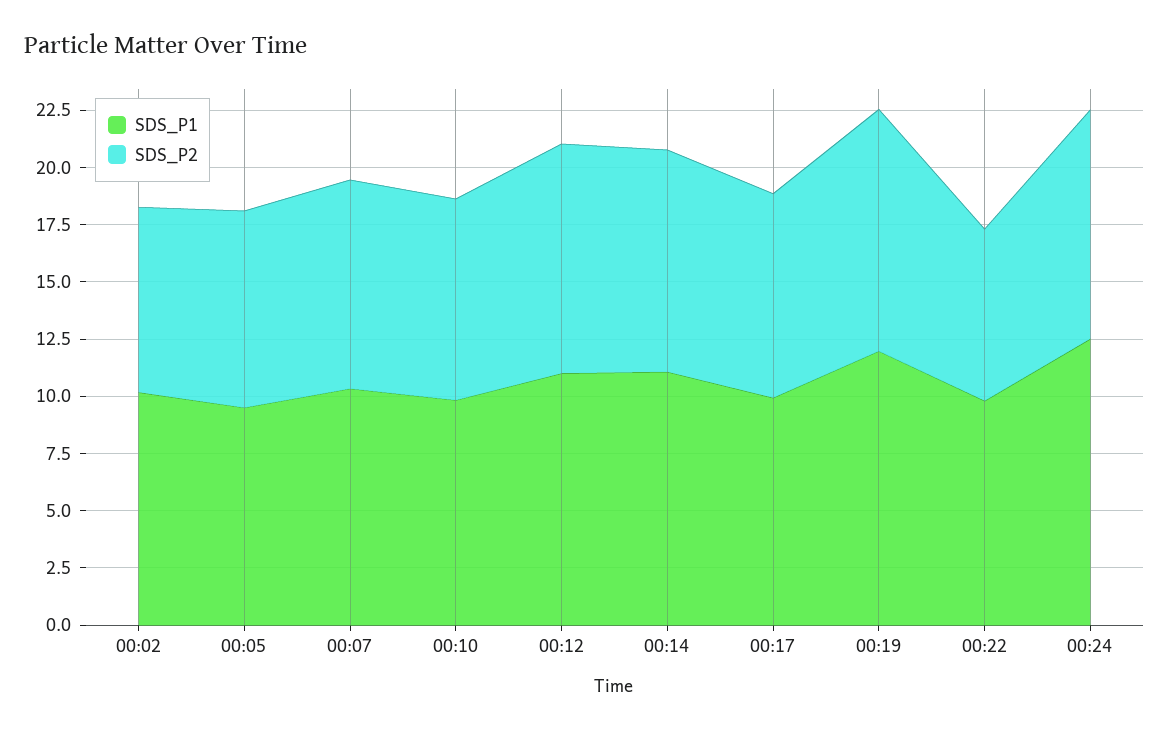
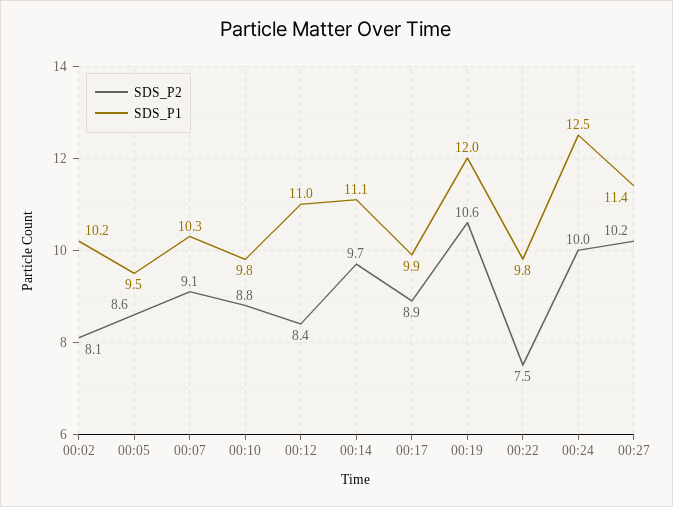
SDS_P2, 00:12: 10 -> 8.4
SDS_P2, 00:27: none -> 10.2
SDS_P1, 00:27: none -> 11.4

